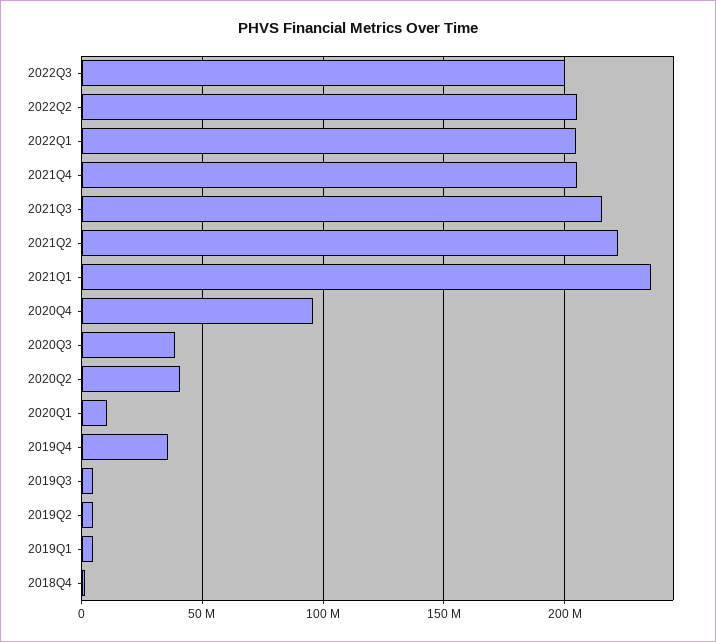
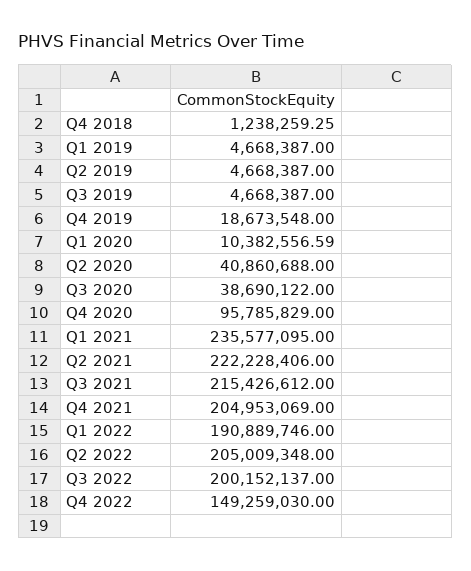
2022Q1: 205000000 -> 190889746
2019Q4: 35000000 -> 18673548
Q4 2022: none -> 149259030

